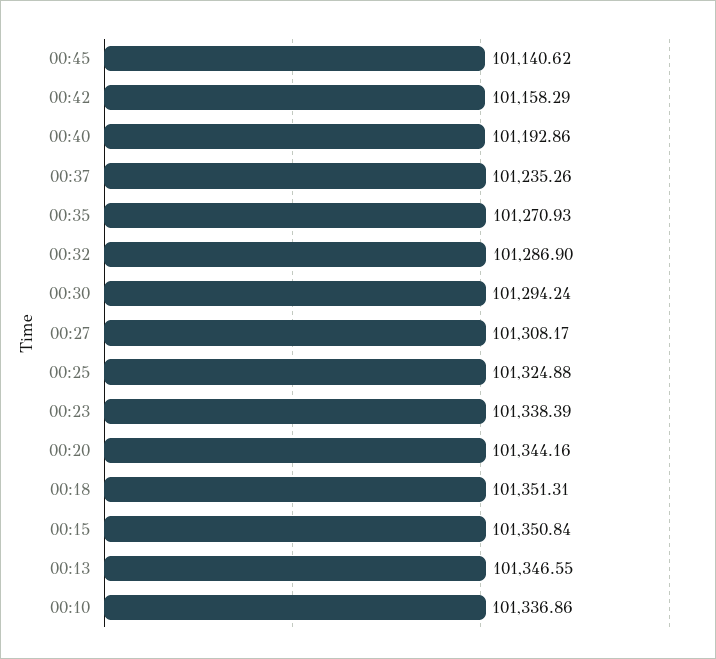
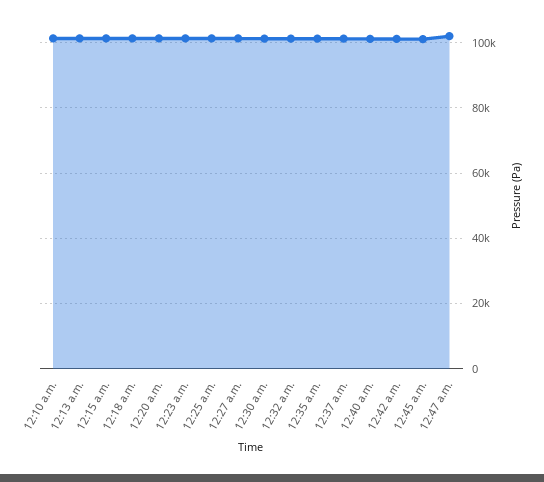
12:47 a.m.: none -> 102000

